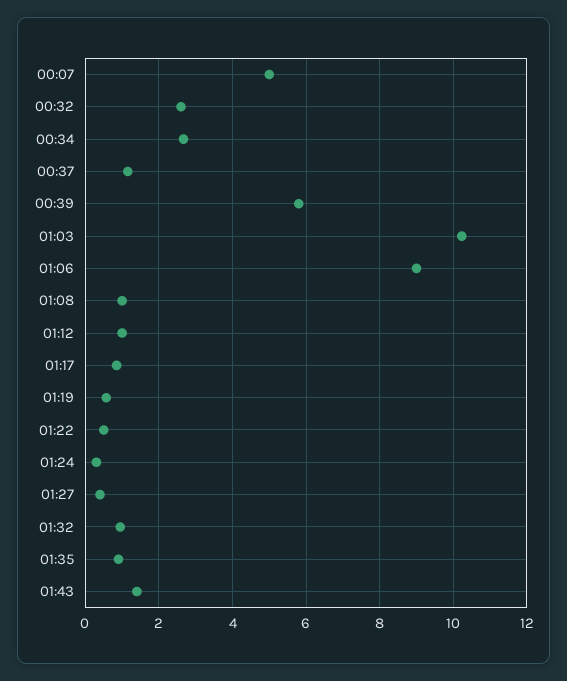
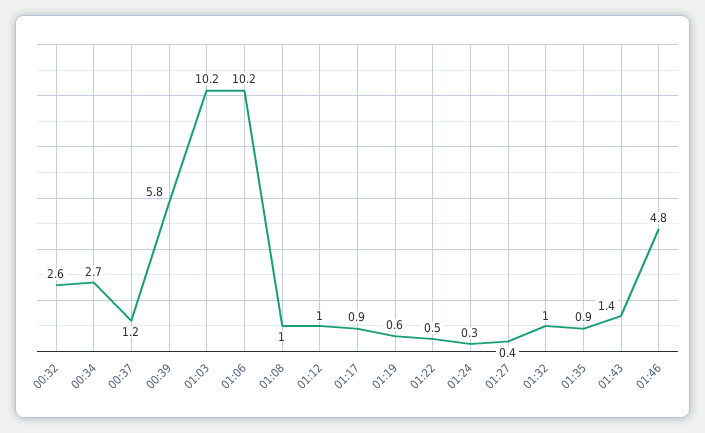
00:07: 5 -> none
01:06: 9 -> 10.2
01:46: none -> 4.8

